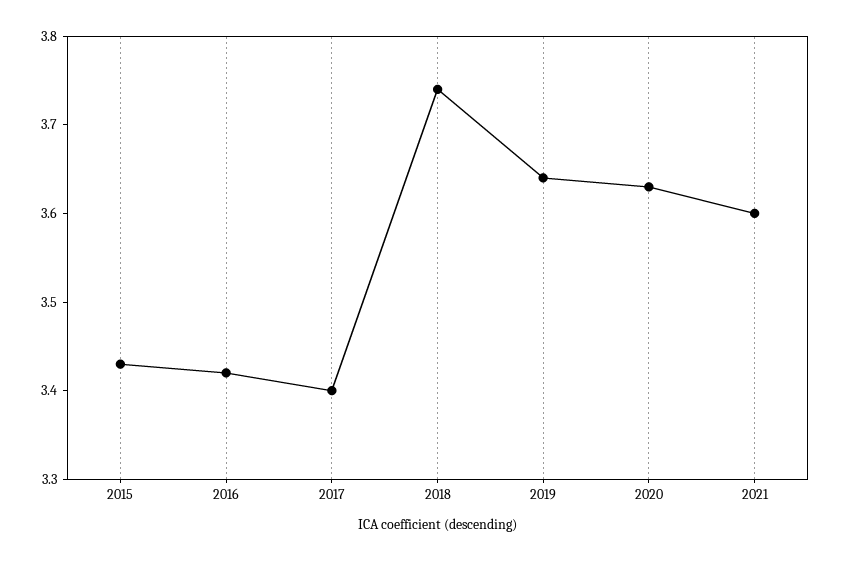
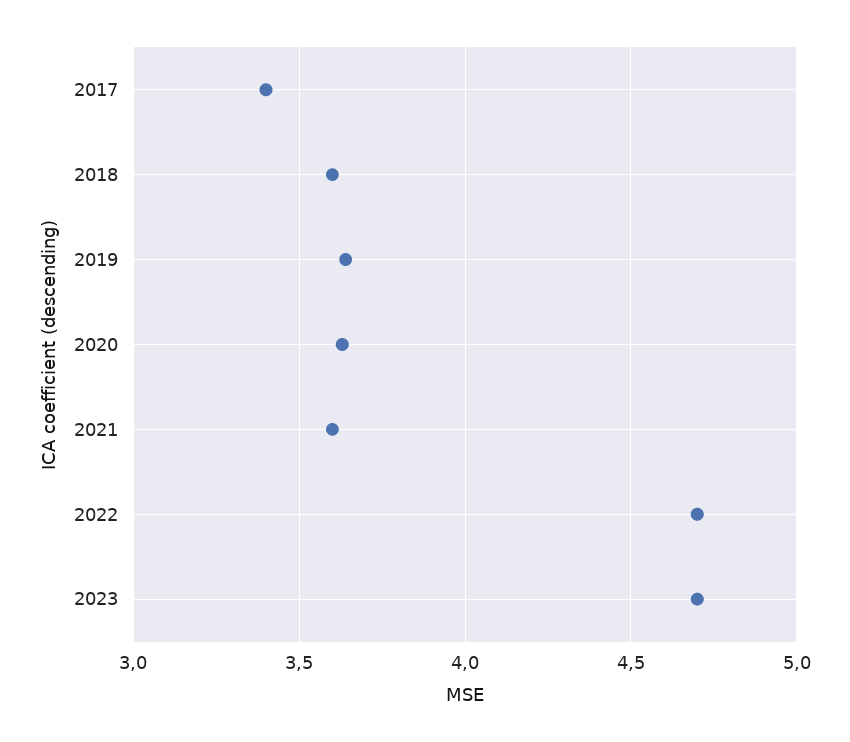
2015: 3.43 -> none
2016: 3.42 -> none
2018: 3.74 -> 3.6
2022: none -> 4.7
2023: none -> 4.7

